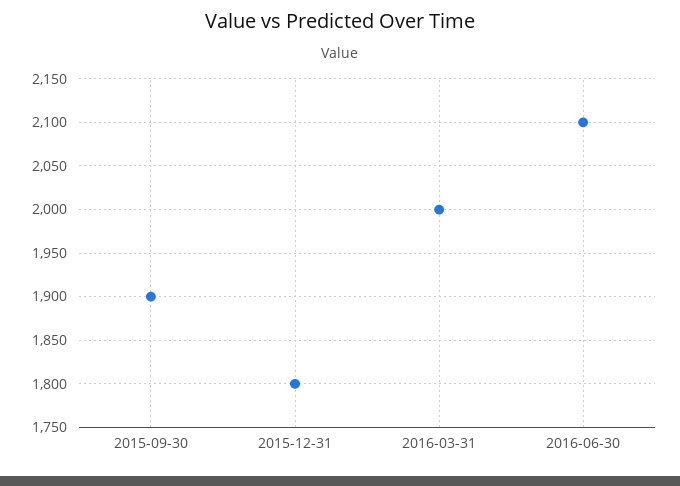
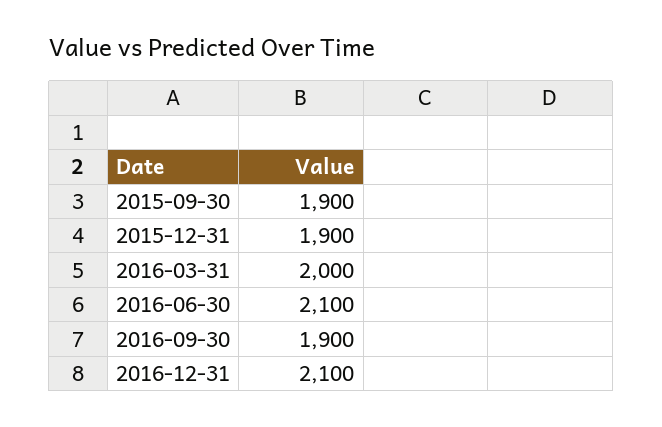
2015-12-31: 1800 -> 1900
2016-09-30: none -> 1900
2016-12-31: none -> 2100

